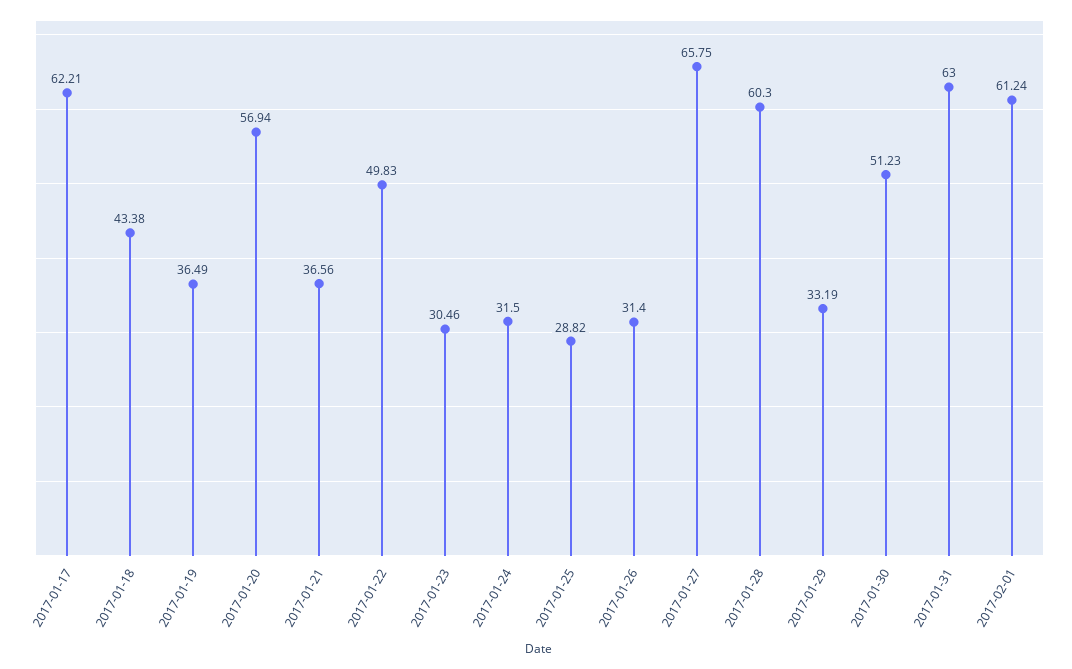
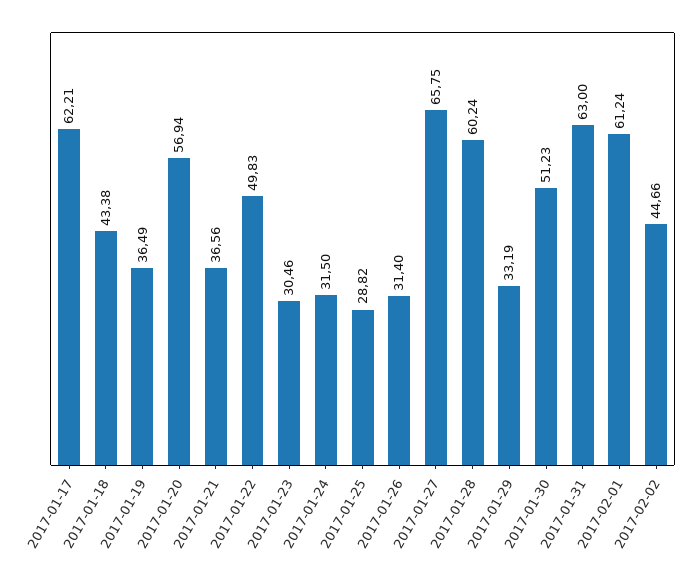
2017-01-28: 60.3 -> 60.24
2017-02-02: none -> 44.66

